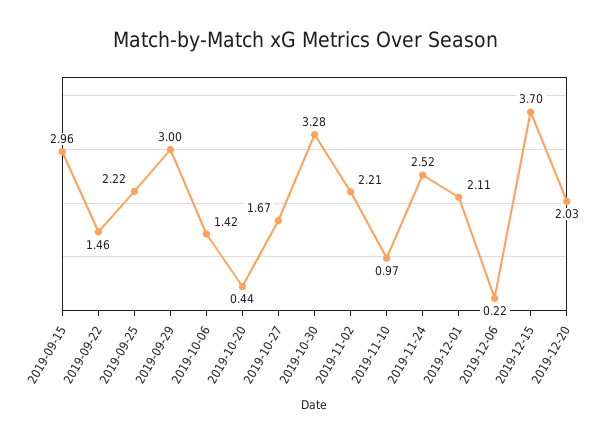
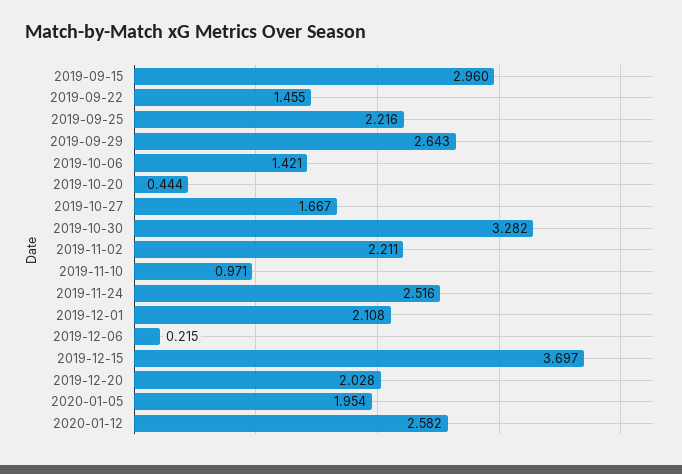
2019-09-29: 3 -> 2.643
2020-01-05: none -> 1.954
2020-01-12: none -> 2.582

